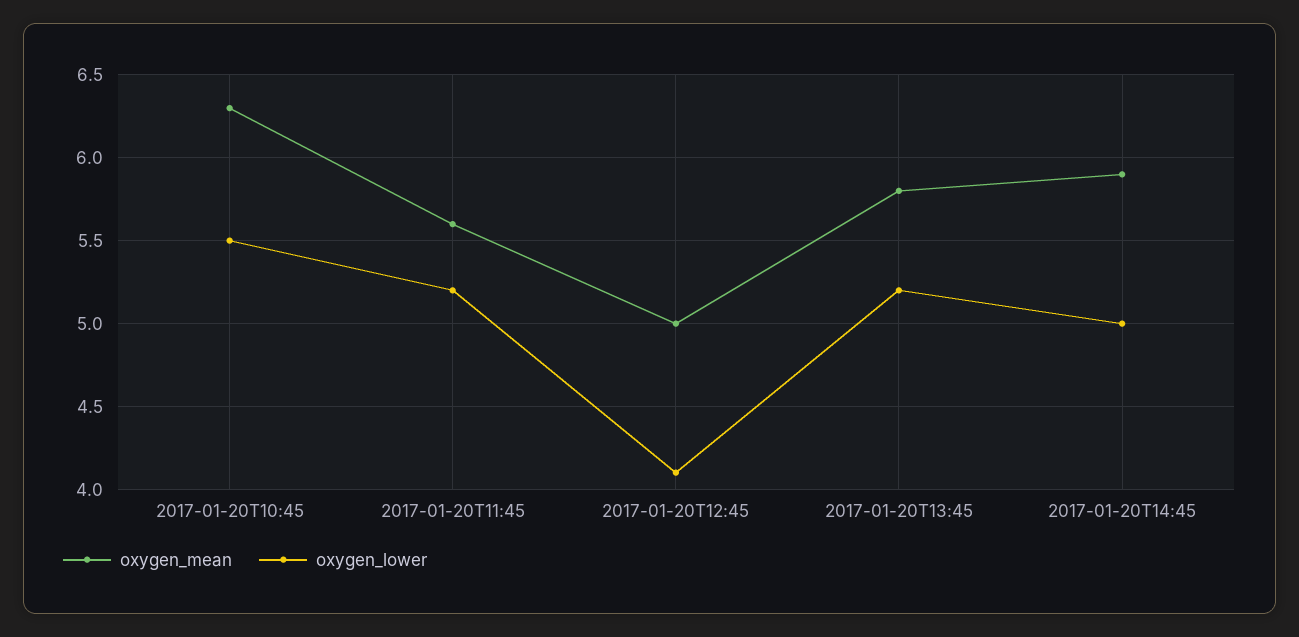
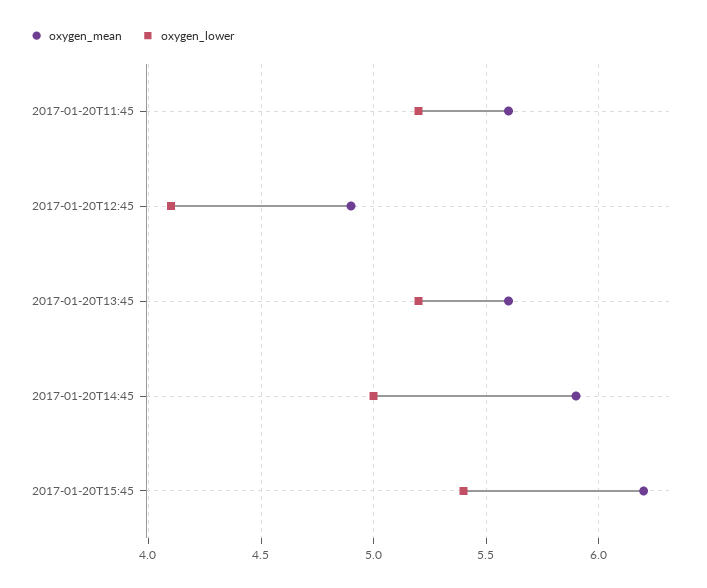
oxygen_mean, 2017-01-20T10:45: 6.3 -> none
oxygen_lower, 2017-01-20T10:45: 5.5 -> none
oxygen_mean, 2017-01-20T12:45: 5 -> 4.9
oxygen_mean, 2017-01-20T13:45: 5.8 -> 5.6
oxygen_mean, 2017-01-20T15:45: none -> 6.2
oxygen_lower, 2017-01-20T15:45: none -> 5.4

